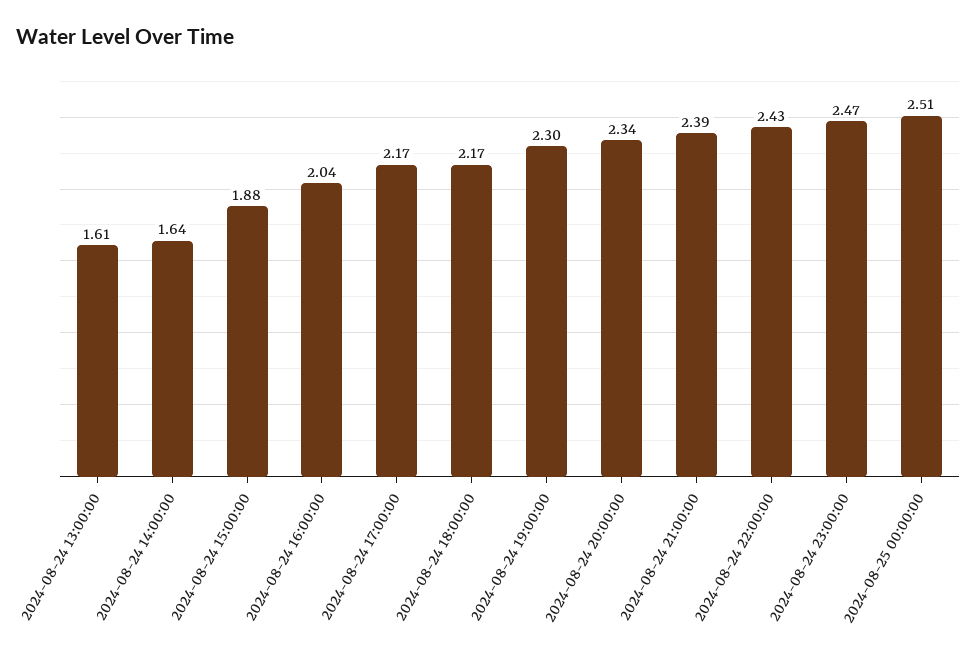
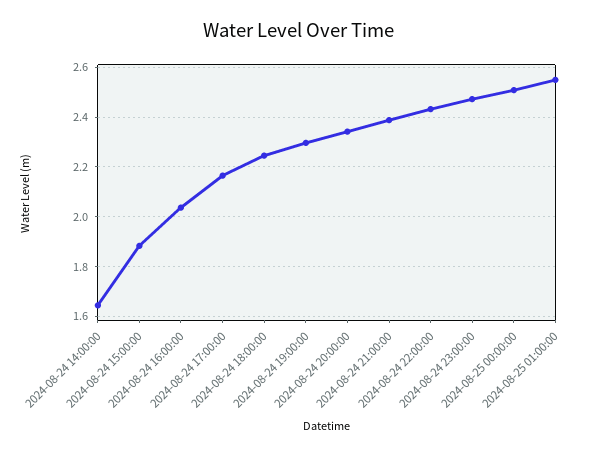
2024-08-24 13:00:00: 1.61 -> none
2024-08-24 18:00:00: 2.17 -> 2.25
2024-08-25 01:00:00: none -> 2.55

